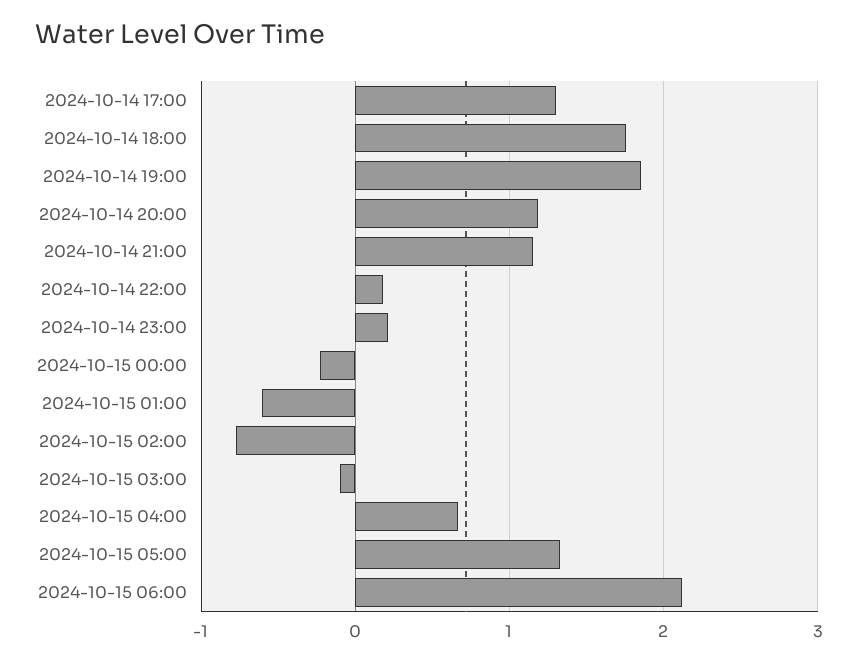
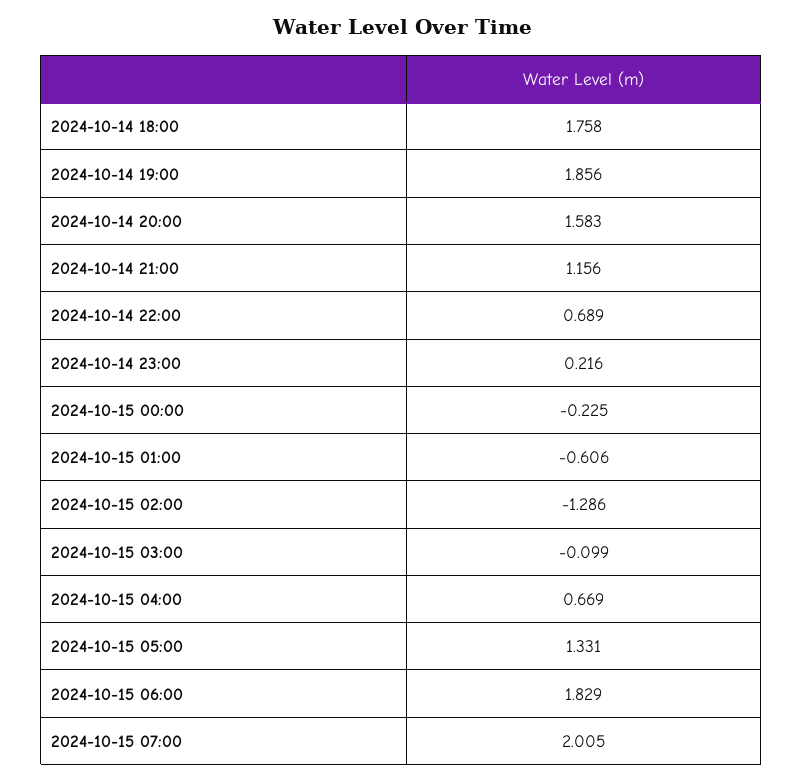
2024-10-14 17:00: 1.3 -> none
2024-10-14 20:00: 1.2 -> 1.583
2024-10-14 22:00: 0.2 -> 0.689
2024-10-15 02:00: -0.8 -> -1.286
2024-10-15 06:00: 2.1 -> 1.829
2024-10-15 07:00: none -> 2.005

